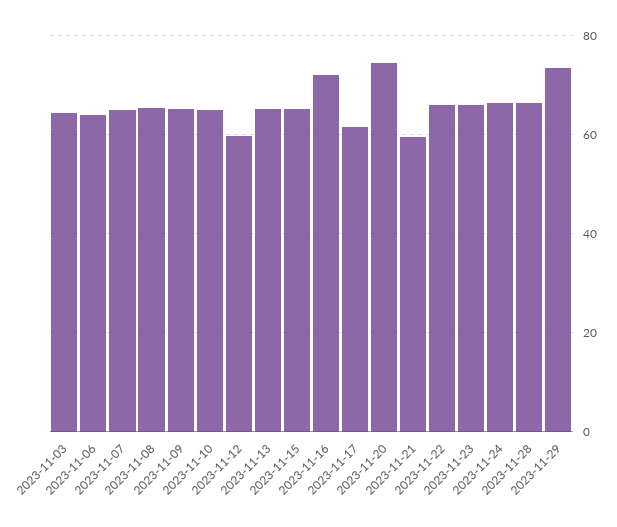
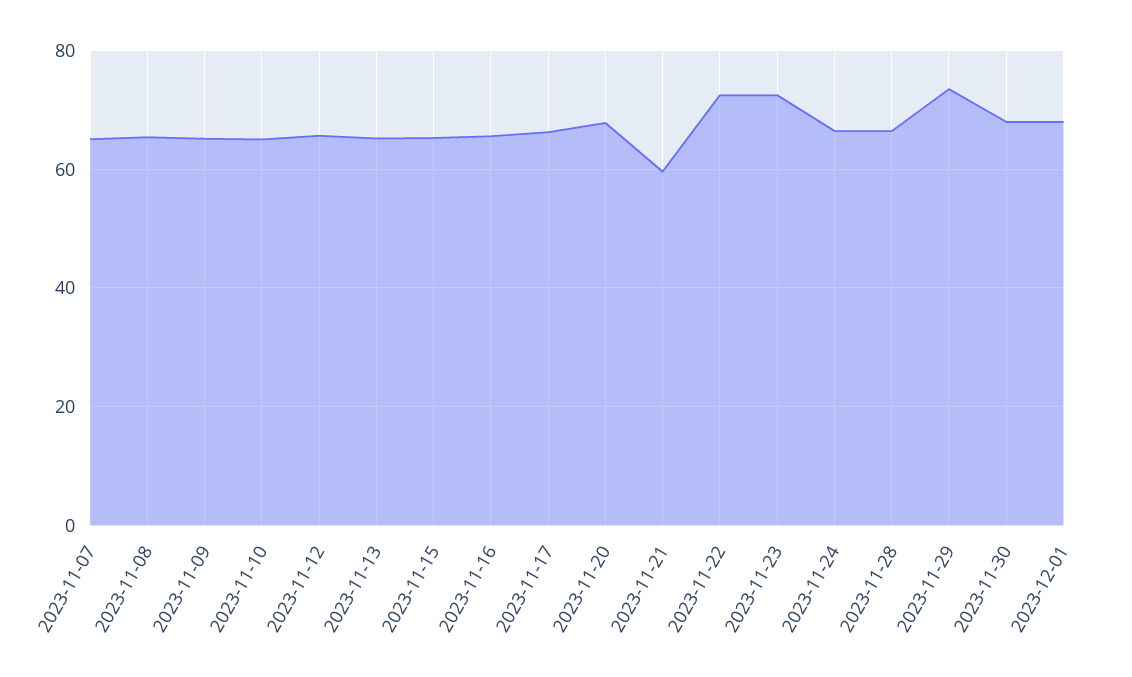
2023-11-03: 64 -> none
2023-11-06: 64 -> none
2023-11-12: 60 -> 66
2023-11-16: 72 -> 66
2023-11-17: 62 -> 66
2023-11-20: 74 -> 68
2023-11-22: 66 -> 72
2023-11-23: 66 -> 72
2023-11-30: none -> 68
2023-12-01: none -> 68

